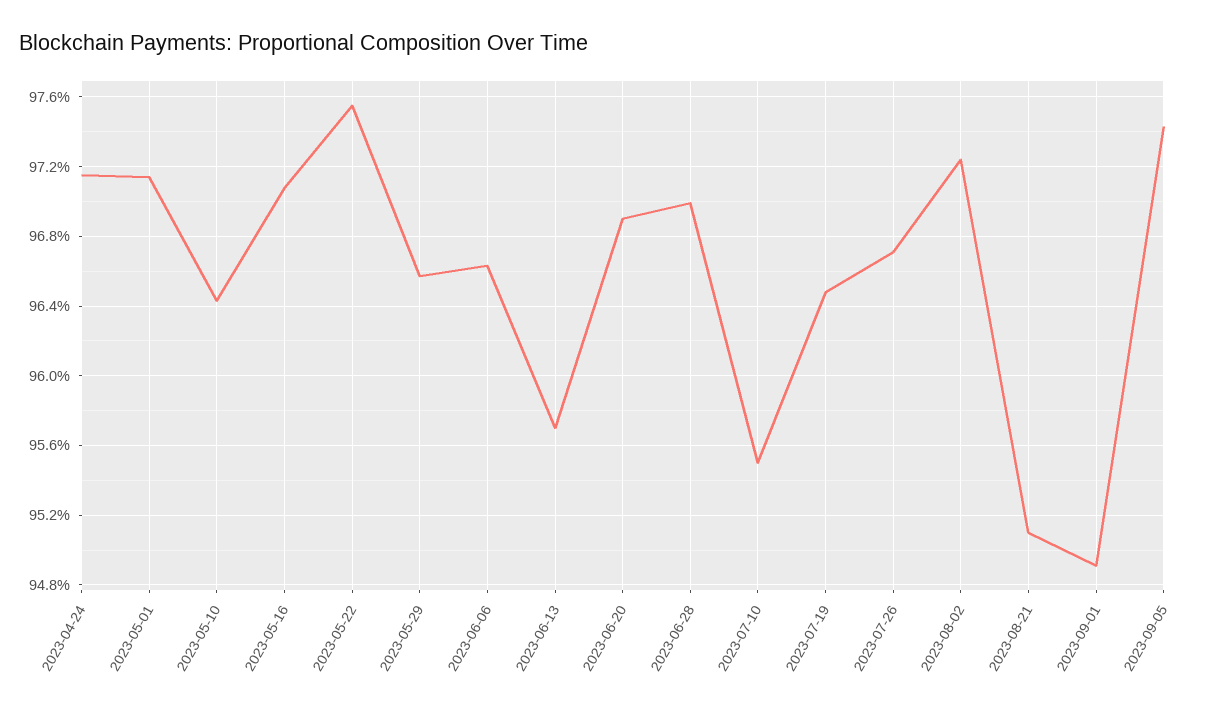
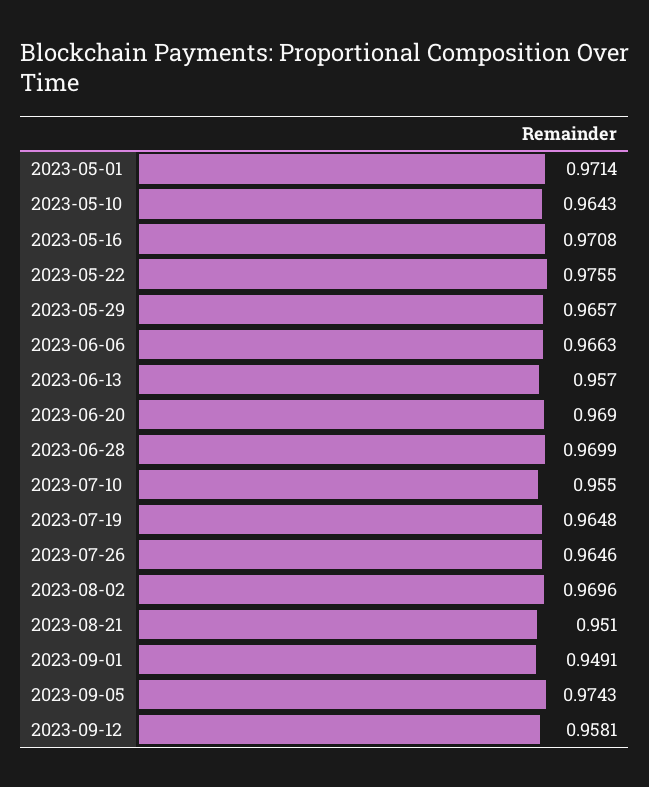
2023-04-24: 0.9715 -> none
2023-07-26: 0.967 -> 0.9646
2023-08-02: 0.9725 -> 0.9696
2023-09-12: none -> 0.9581

